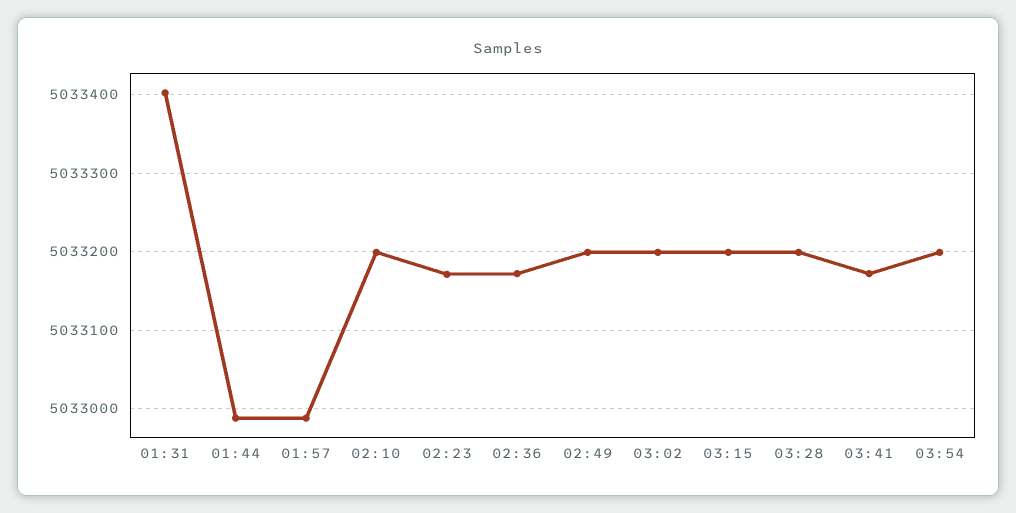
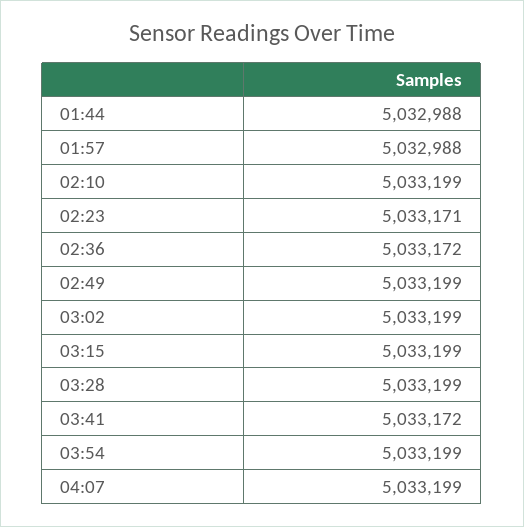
01:31: 5033400 -> none
04:07: none -> 5033199

